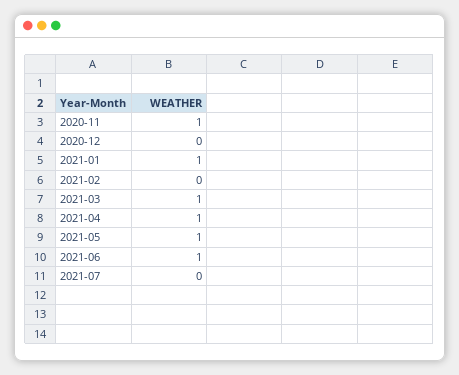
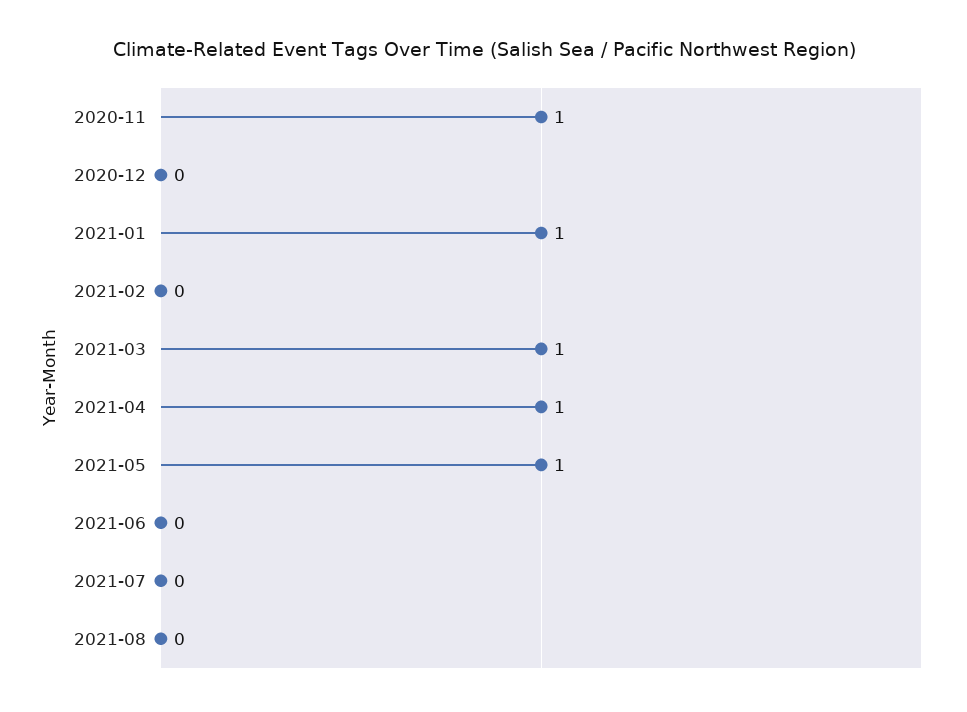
2021-06: 1 -> 0
2021-08: none -> 0

